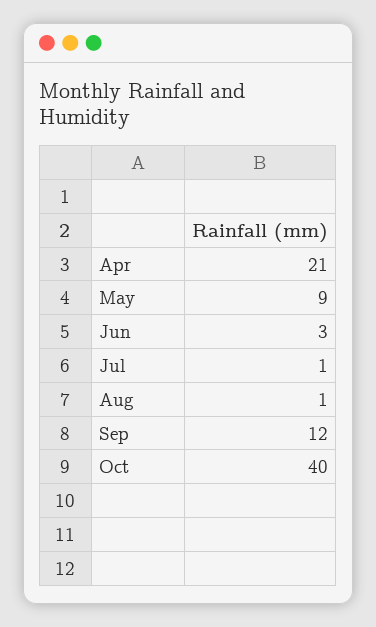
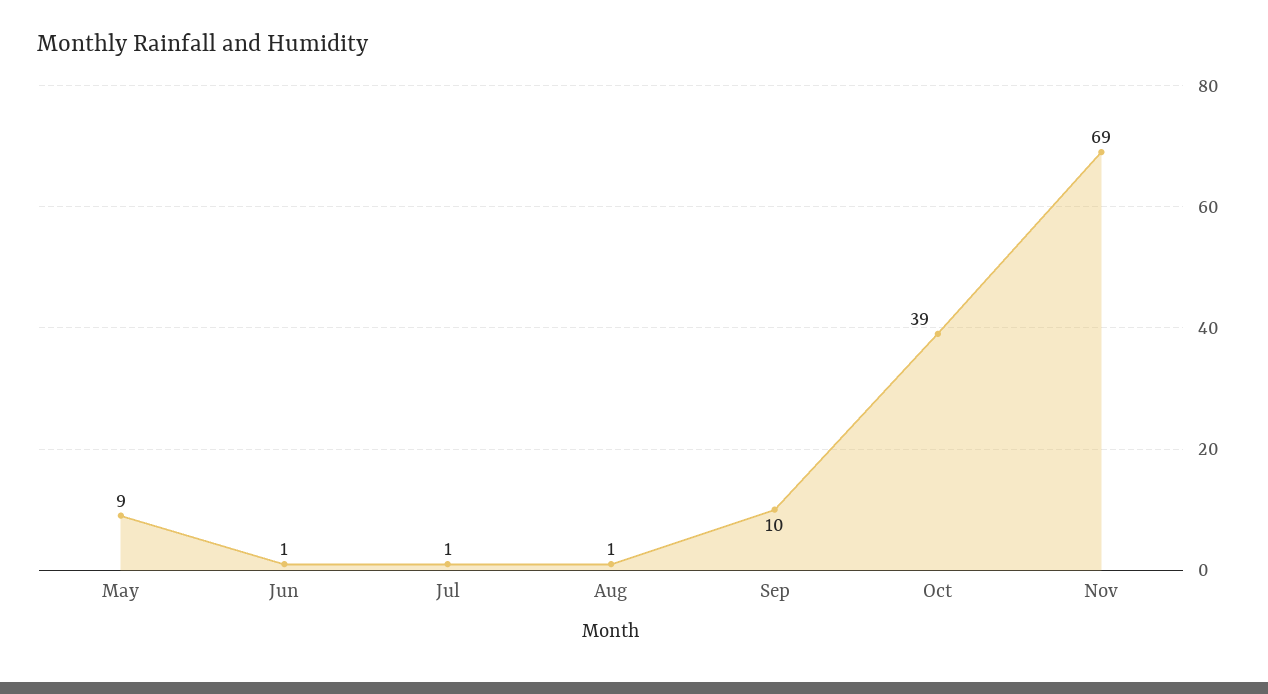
Apr: 21 -> none
Jun: 3 -> 1
Sep: 12 -> 10
Oct: 40 -> 39
Nov: none -> 69

